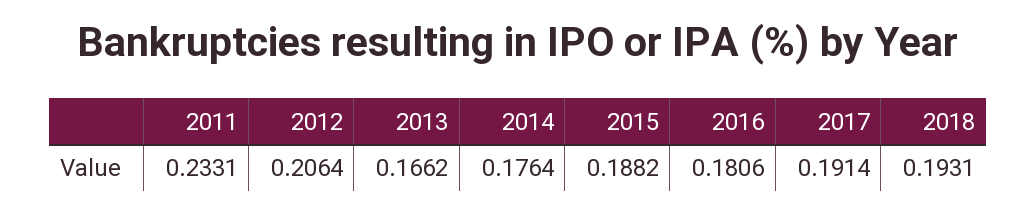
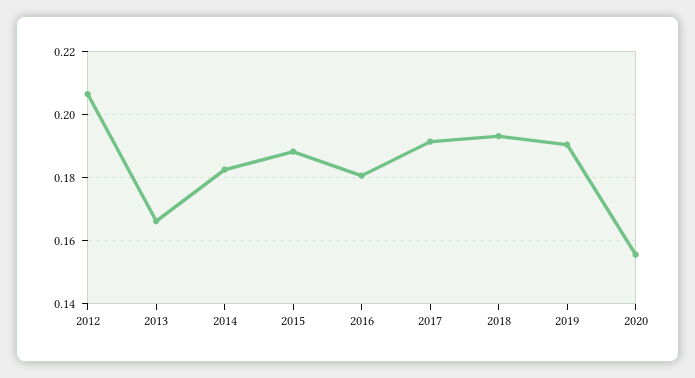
2011: 0.2331 -> none
2014: 0.1764 -> 0.182
2019: none -> 0.19
2020: none -> 0.156

